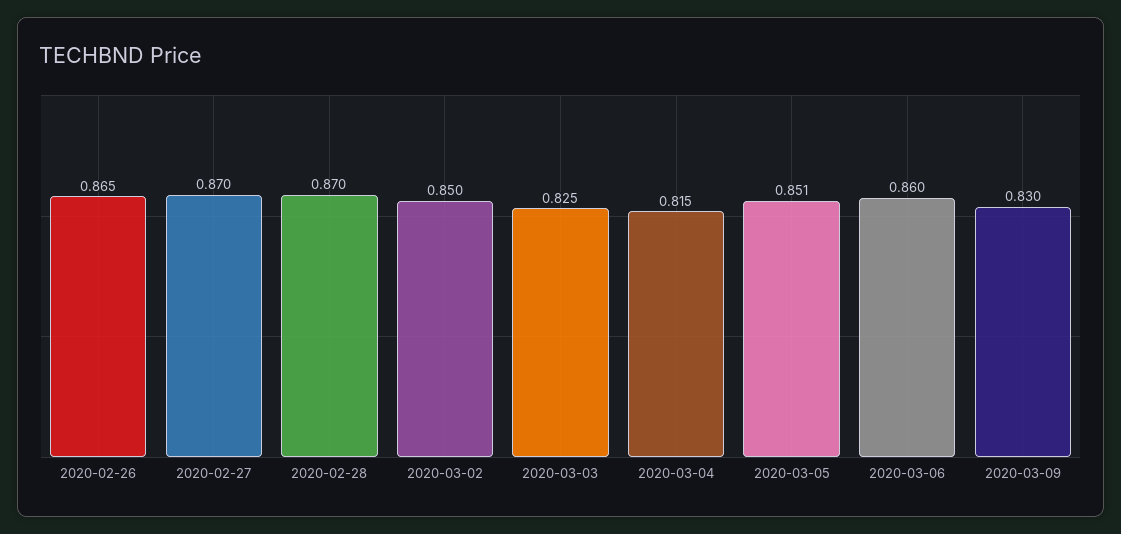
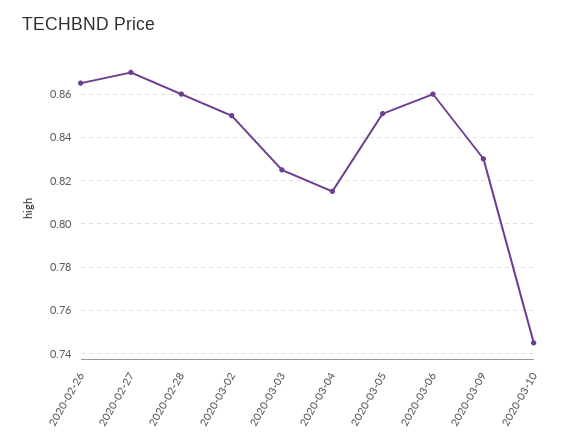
2020-02-28: 0.87 -> 0.86
2020-03-10: none -> 0.745

